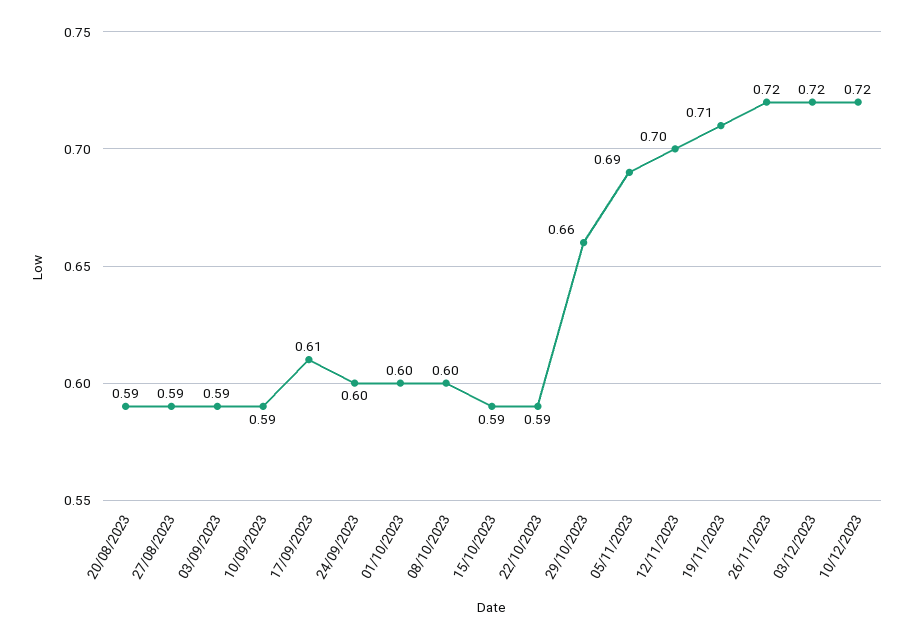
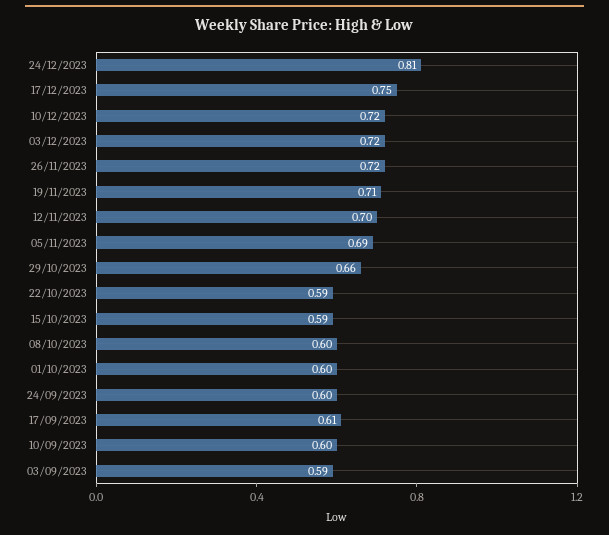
20/08/2023: 0.59 -> none
27/08/2023: 0.59 -> none
10/09/2023: 0.59 -> 0.6
24/12/2023: none -> 0.81
17/12/2023: none -> 0.75

